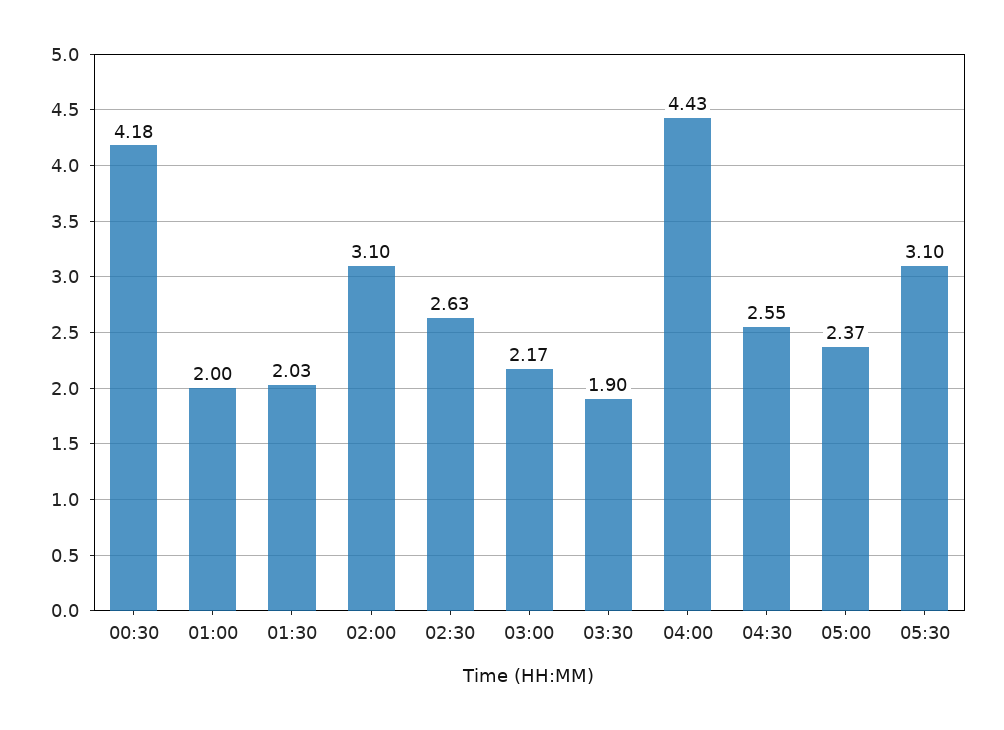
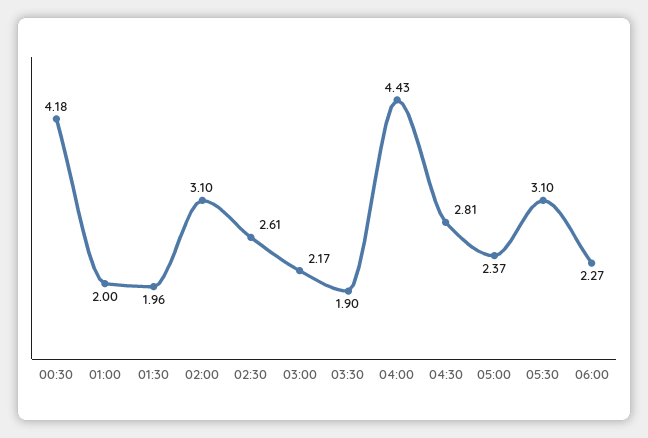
01:30: 2.03 -> 1.96
02:30: 2.63 -> 2.61
04:30: 2.55 -> 2.81
06:00: none -> 2.27

